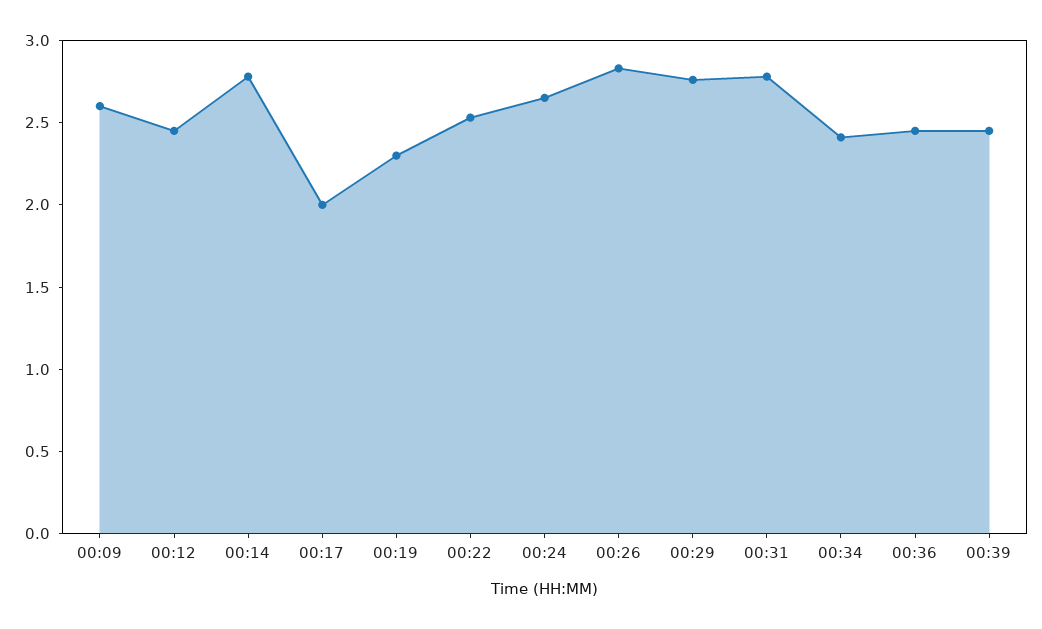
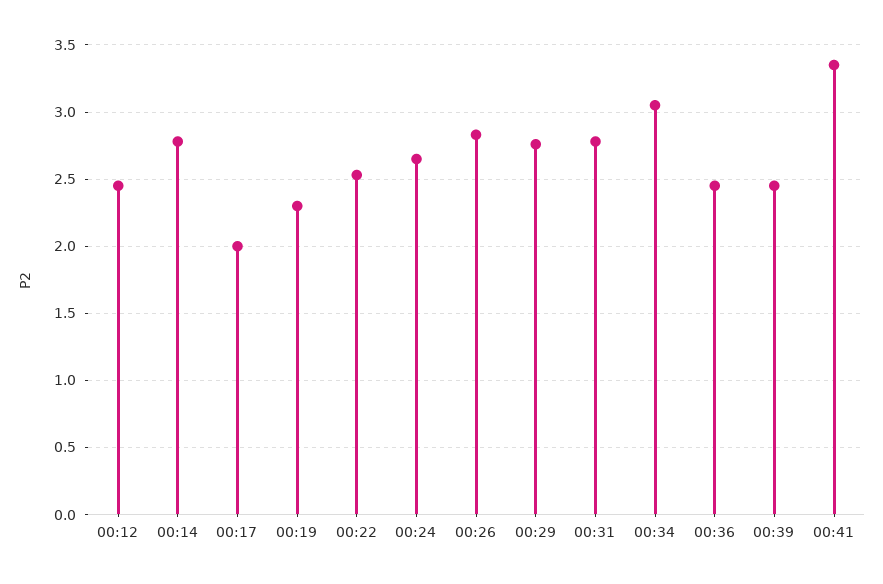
00:09: 2.6 -> none
00:34: 2.4 -> 3.05
00:41: none -> 3.35

